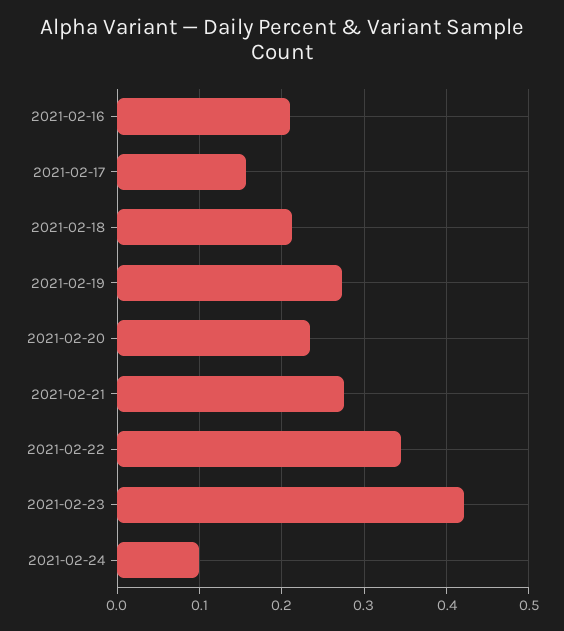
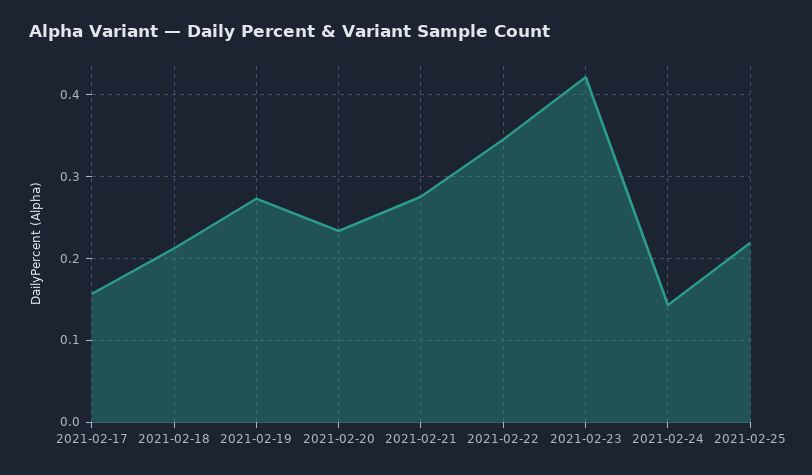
2021-02-16: 0.21 -> none
2021-02-24: 0.1 -> 0.14
2021-02-25: none -> 0.22

